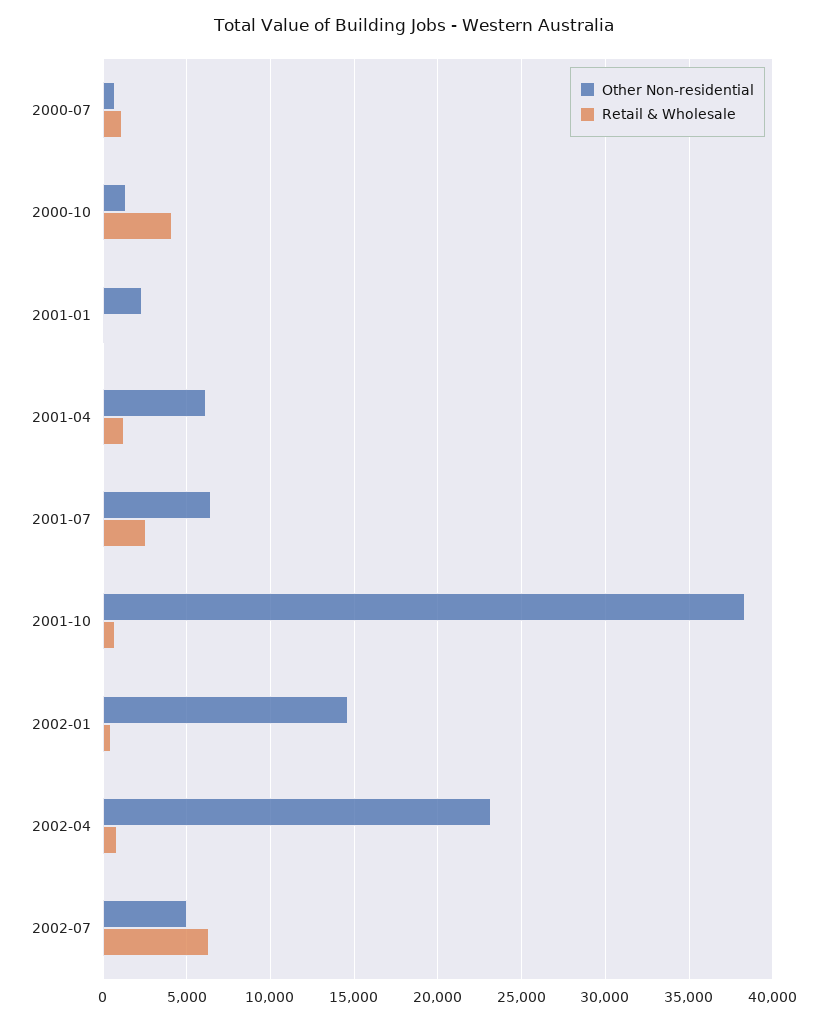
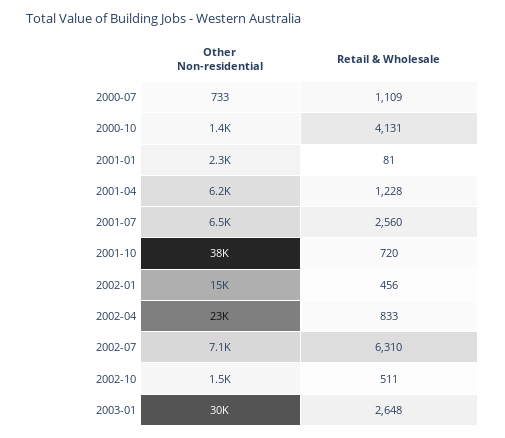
Other Non-residential, 2002-07: 5000 -> 7100
Other Non-residential, 2002-10: none -> 1500
Retail & Wholesale, 2002-10: none -> 511
Other Non-residential, 2003-01: none -> 30000
Retail & Wholesale, 2003-01: none -> 2648

